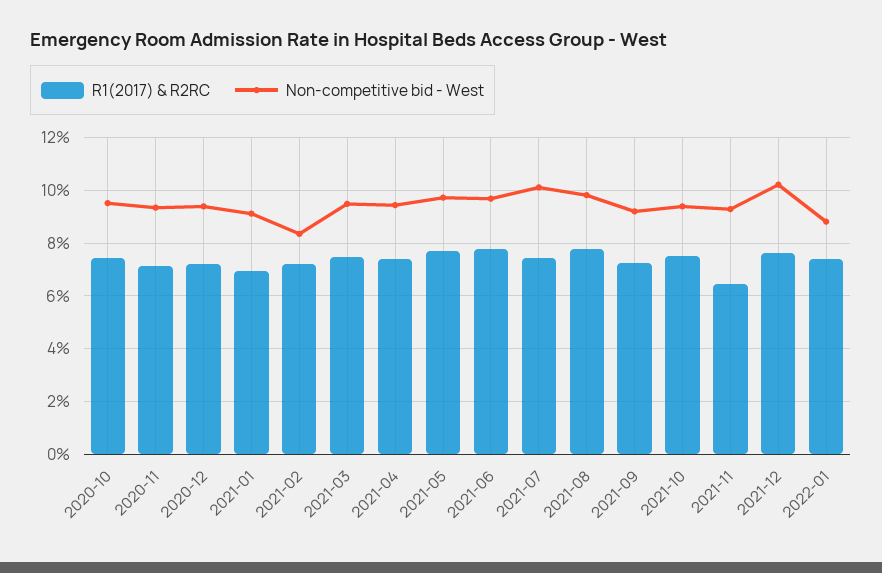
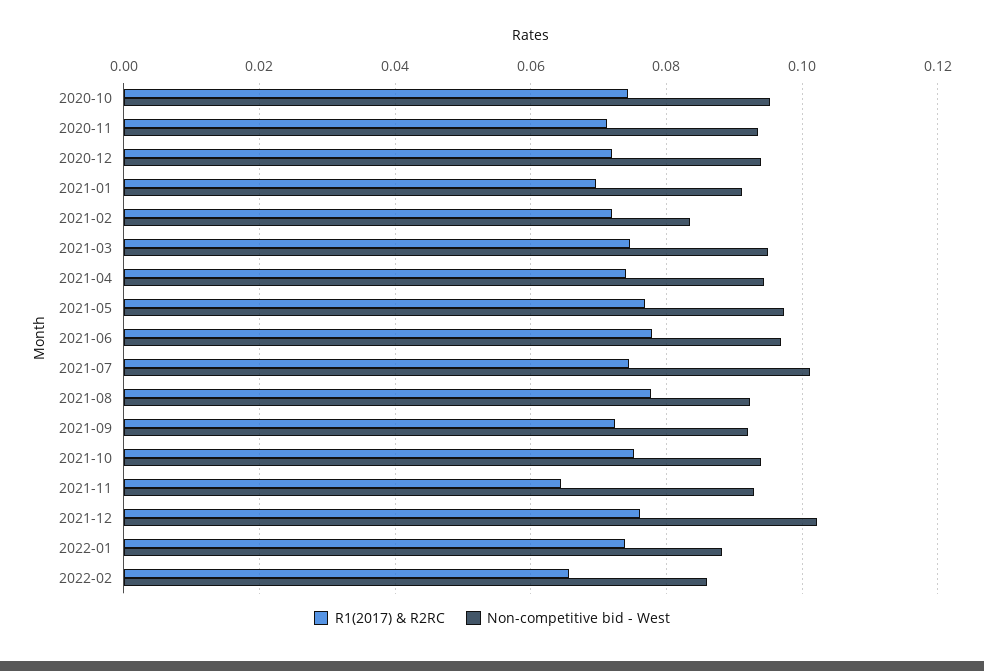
Non-competitive bid - West, 2021-08: 0.0975 -> 0.092
R1(2017) & R2RC, 2022-02: none -> 0.066
Non-competitive bid - West, 2022-02: none -> 0.086

